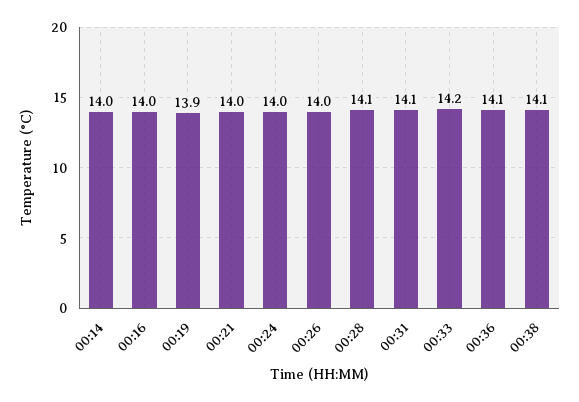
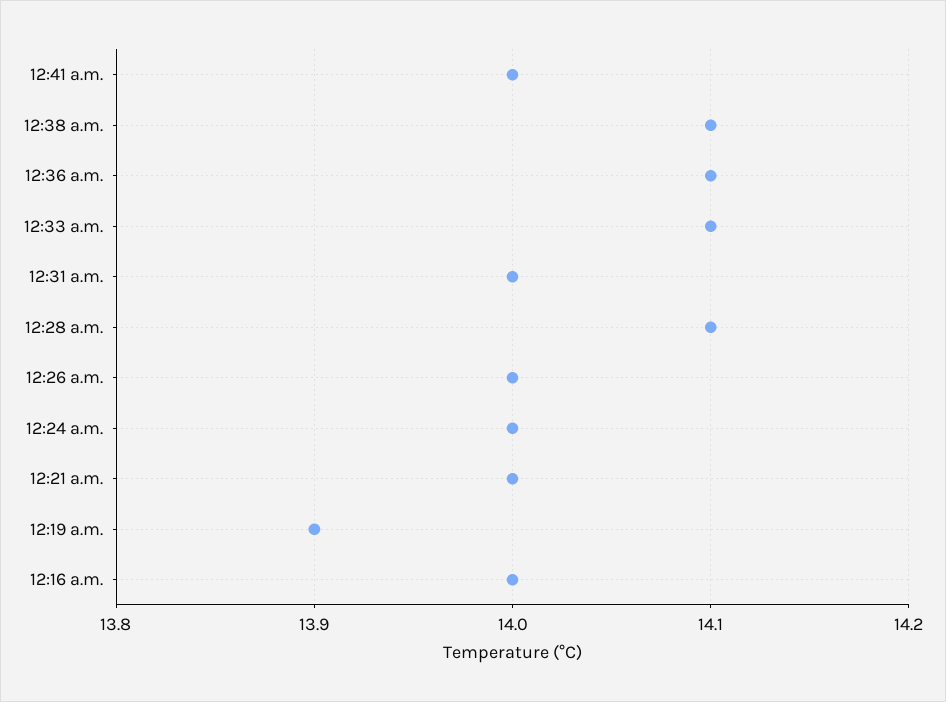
00:14: 14 -> none
00:31: 14.1 -> 14
00:33: 14.2 -> 14.1
12:41 a.m.: none -> 14

